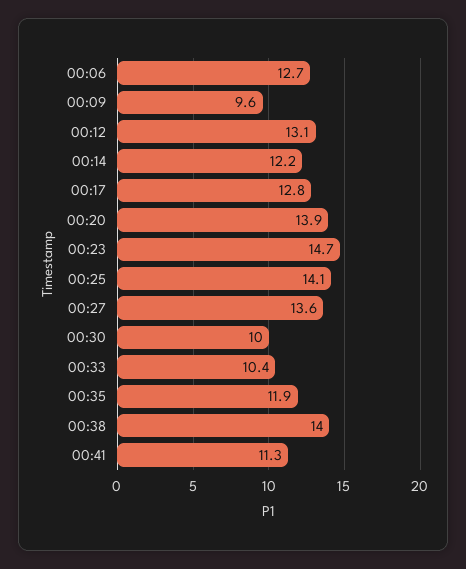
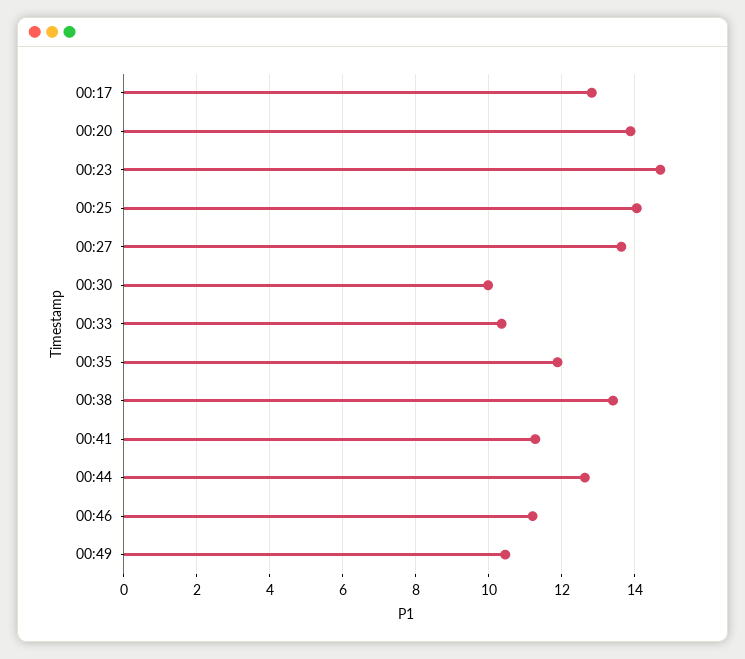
00:06: 12.7 -> none
00:09: 9.6 -> none
00:12: 13.1 -> none
00:14: 12.2 -> none
00:38: 14 -> 13.4
00:44: none -> 12.6
00:46: none -> 11.2
00:49: none -> 10.4

